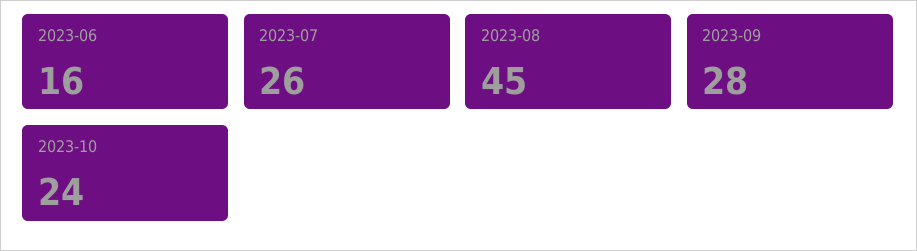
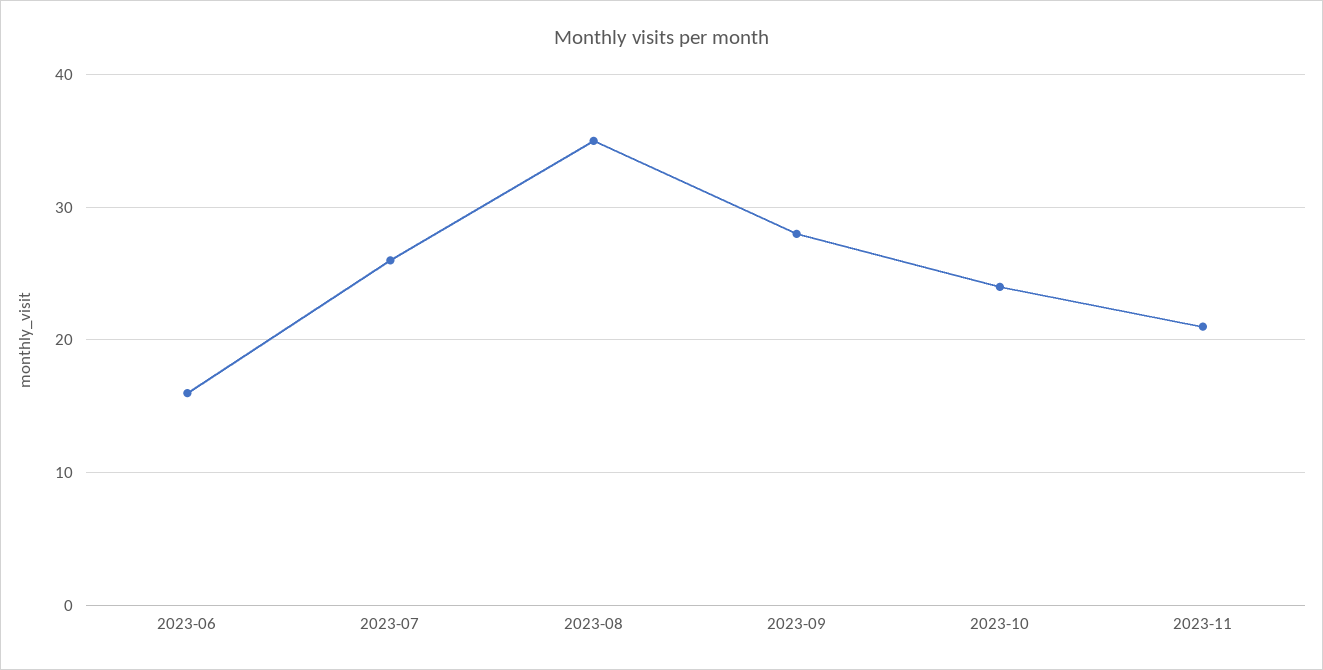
2023-08: 45 -> 35
2023-11: none -> 21

